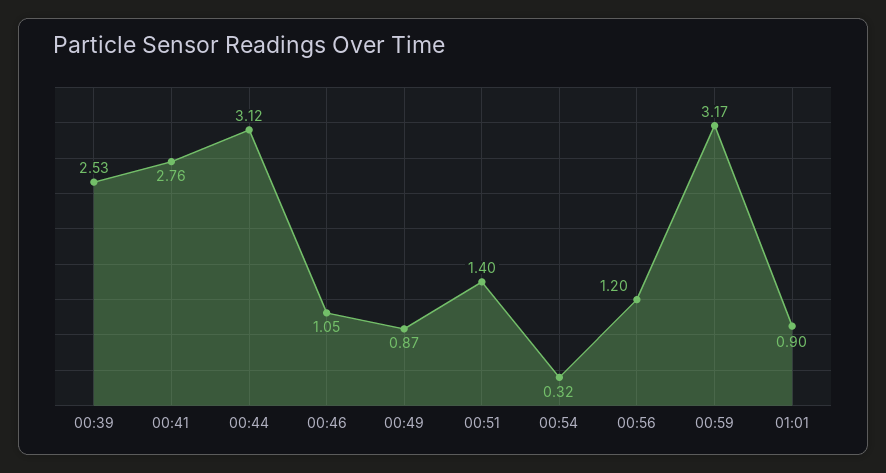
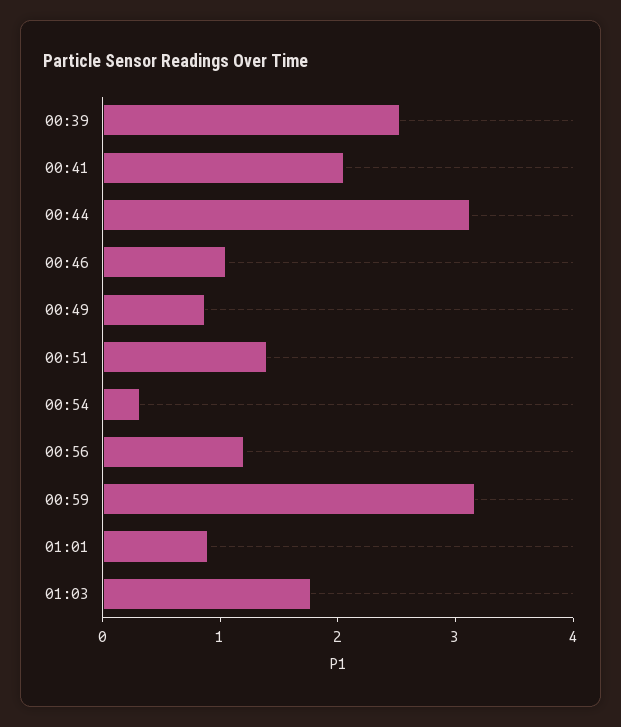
00:41: 2.76 -> 2
01:03: none -> 1.8

